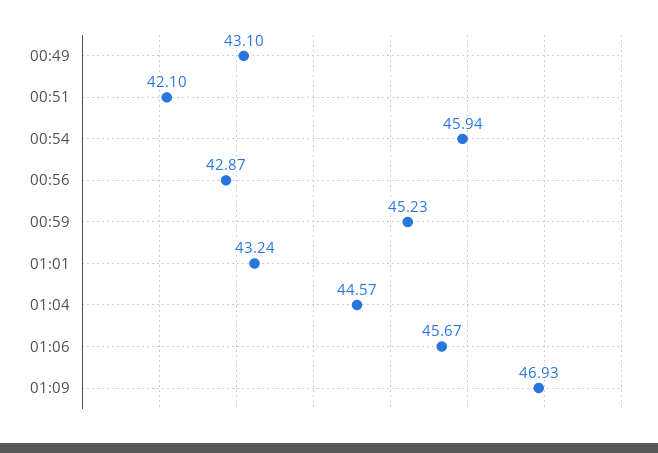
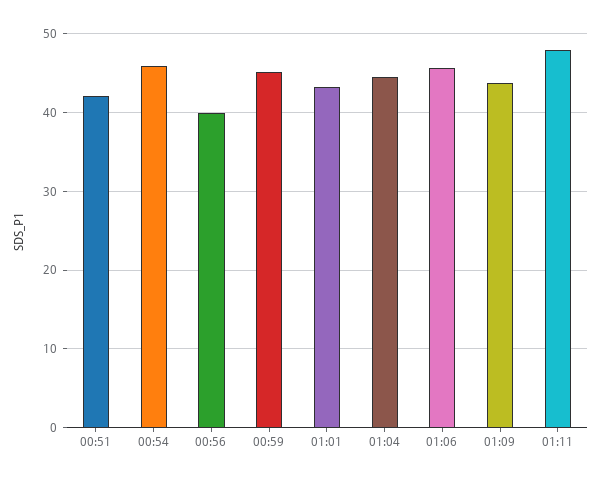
00:49: 43.1 -> none
00:56: 42.87 -> 40
01:09: 46.93 -> 44
01:11: none -> 48

